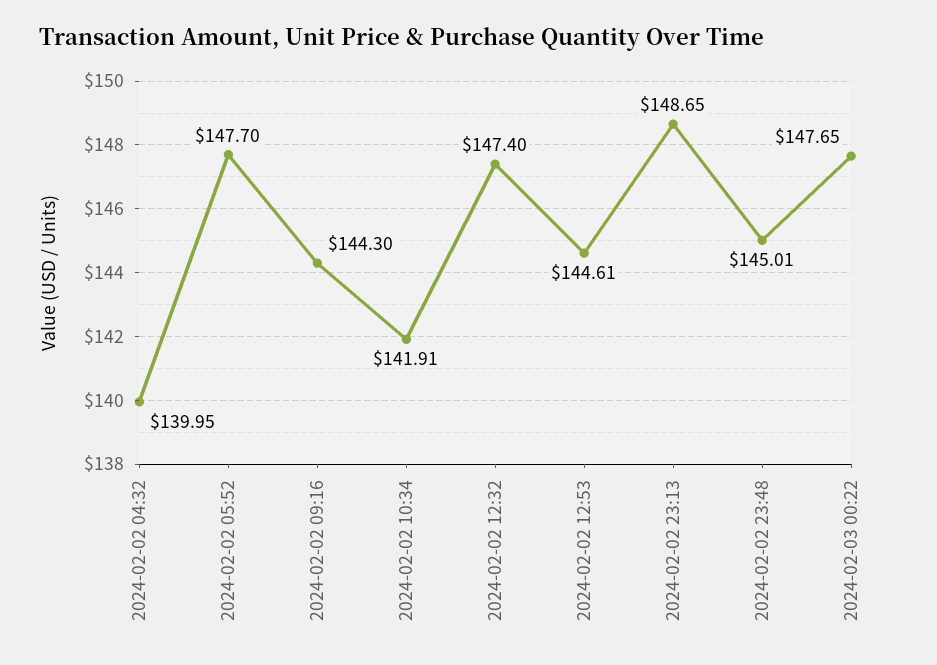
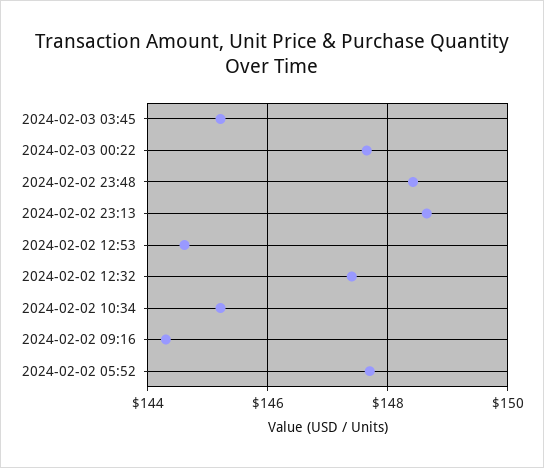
2024-02-02 04:32: 139.95 -> none
2024-02-02 10:34: 141.91 -> 145.2
2024-02-02 23:48: 145.01 -> 148.4
2024-02-03 03:45: none -> 145.2

